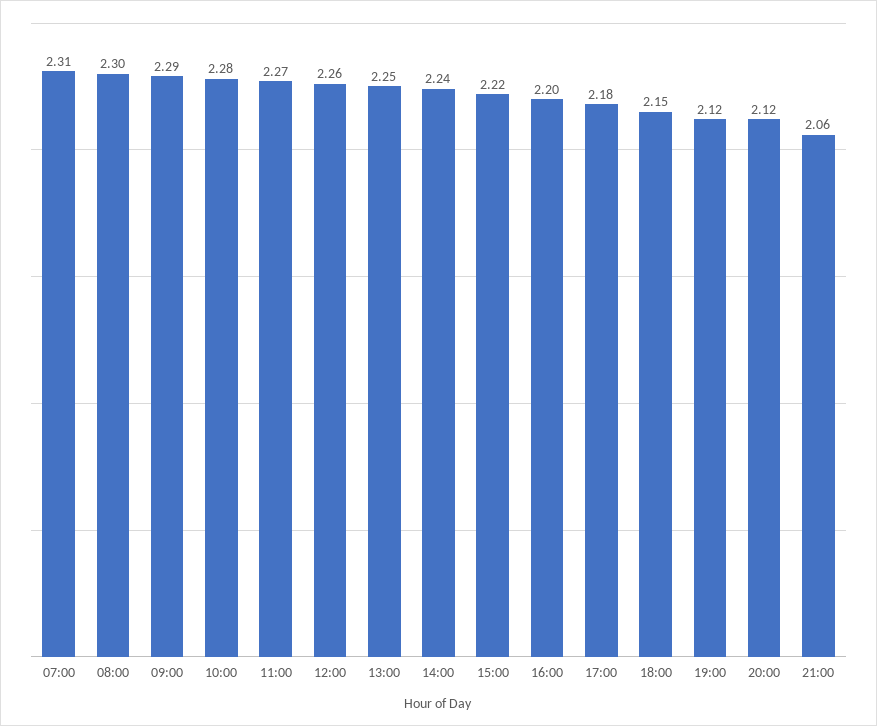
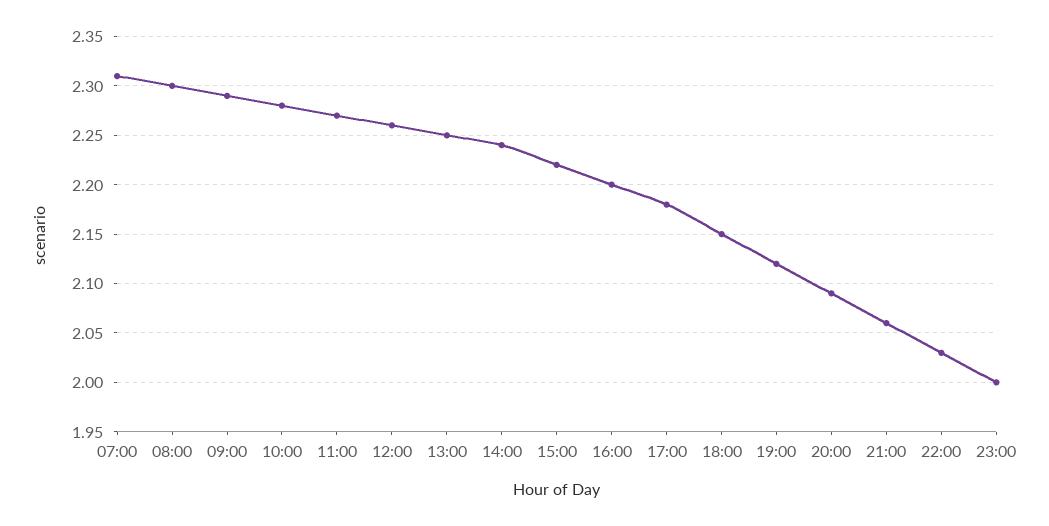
20:00: 2.12 -> 2.09
22:00: none -> 2.03
23:00: none -> 2

